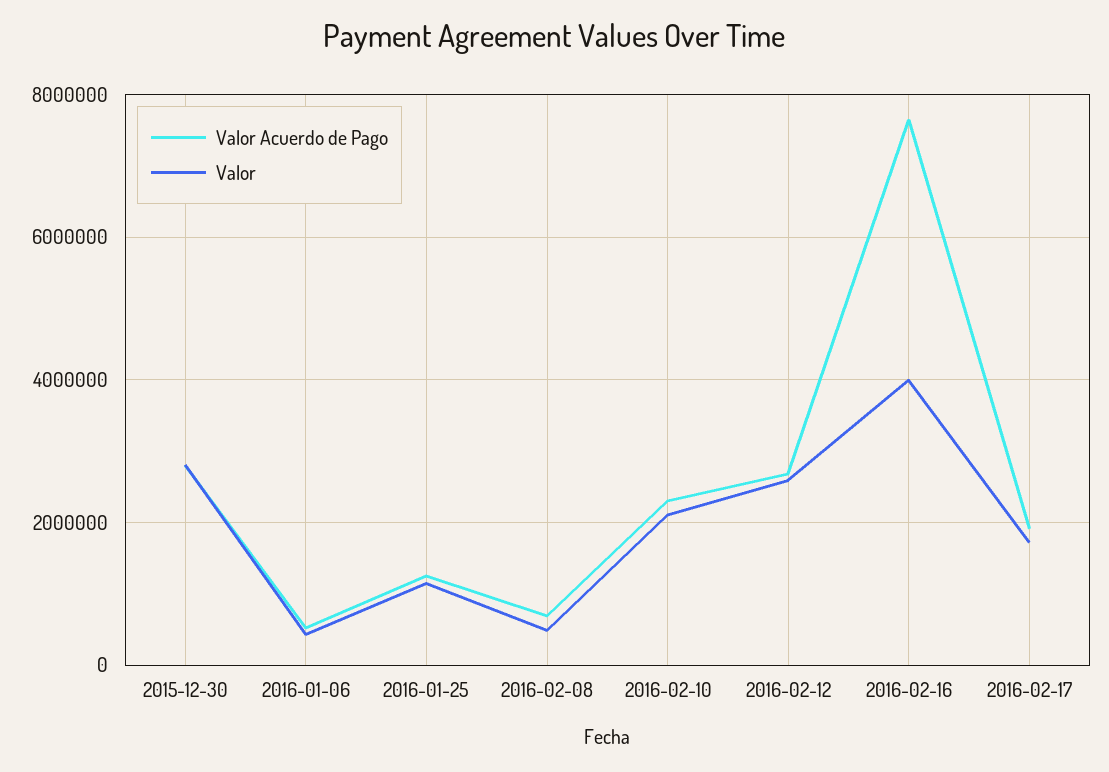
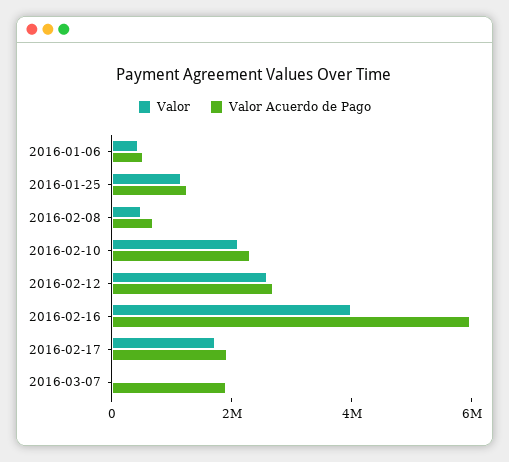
Valor Acuerdo de Pago, 2015-12-30: 2800000 -> none
Valor, 2015-12-30: 2800000 -> none
Valor Acuerdo de Pago, 2016-02-16: 7600000 -> 6000000
Valor, 2016-03-07: none -> 0
Valor Acuerdo de Pago, 2016-03-07: none -> 2000000

